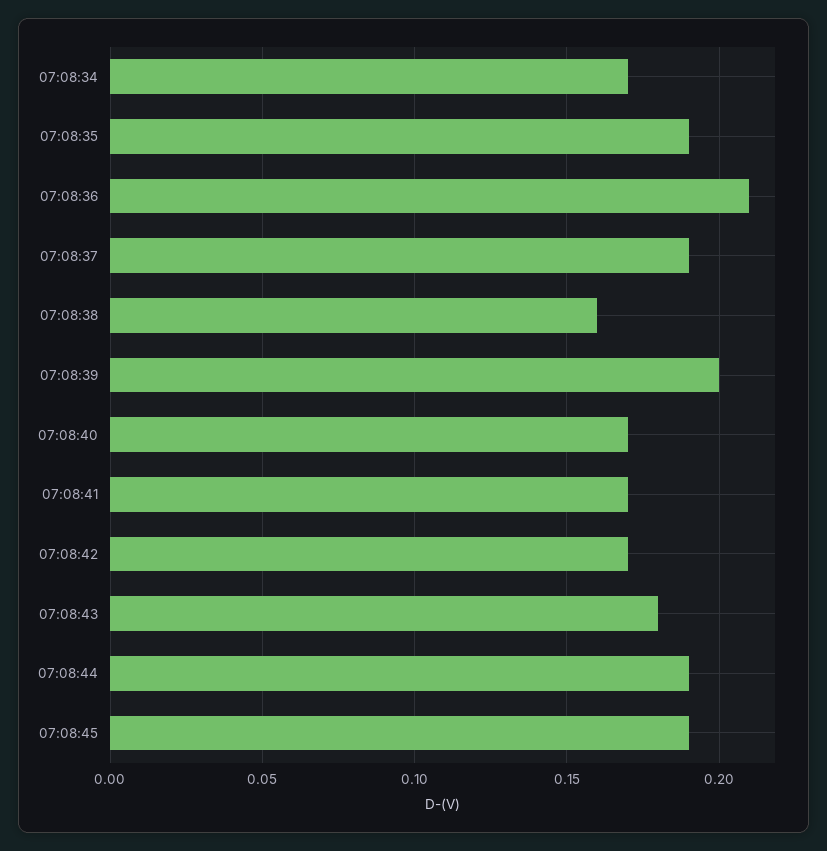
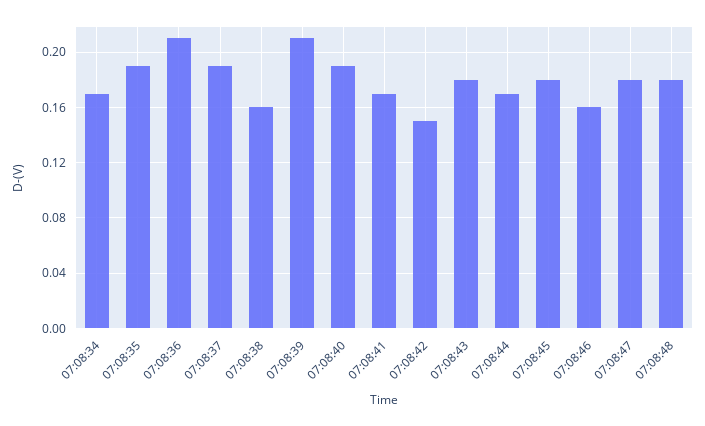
07:08:39: 0.2 -> 0.21
07:08:40: 0.17 -> 0.19
07:08:42: 0.17 -> 0.15
07:08:44: 0.19 -> 0.17
07:08:45: 0.19 -> 0.18
07:08:46: none -> 0.16
07:08:47: none -> 0.18
07:08:48: none -> 0.18

